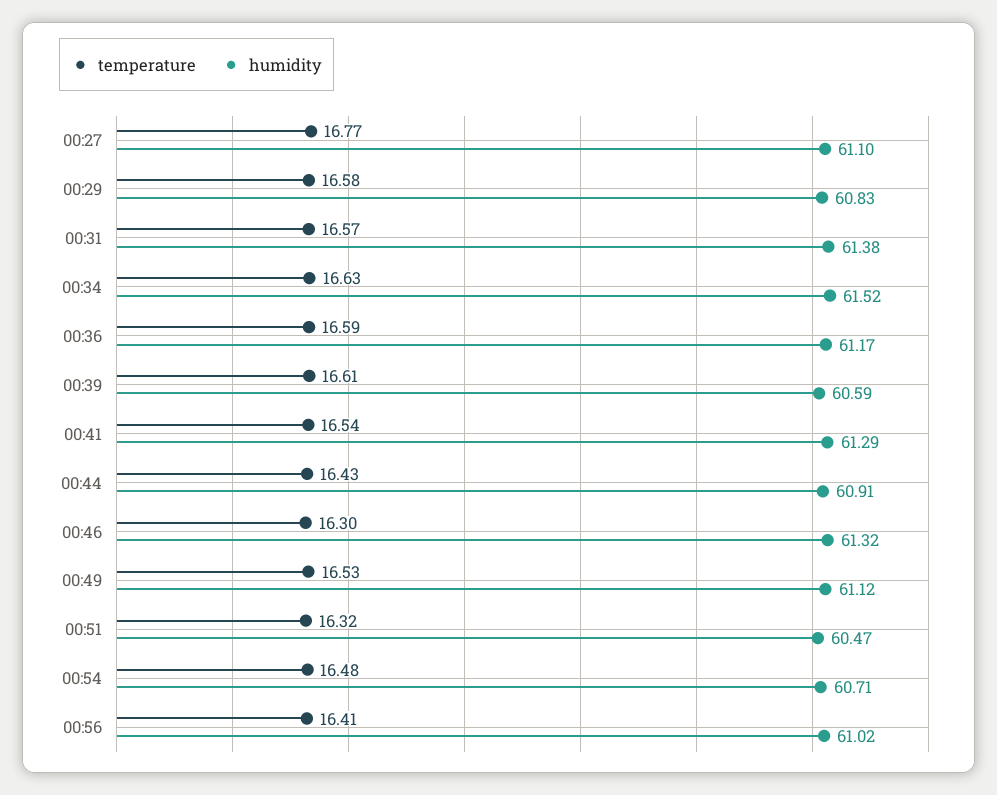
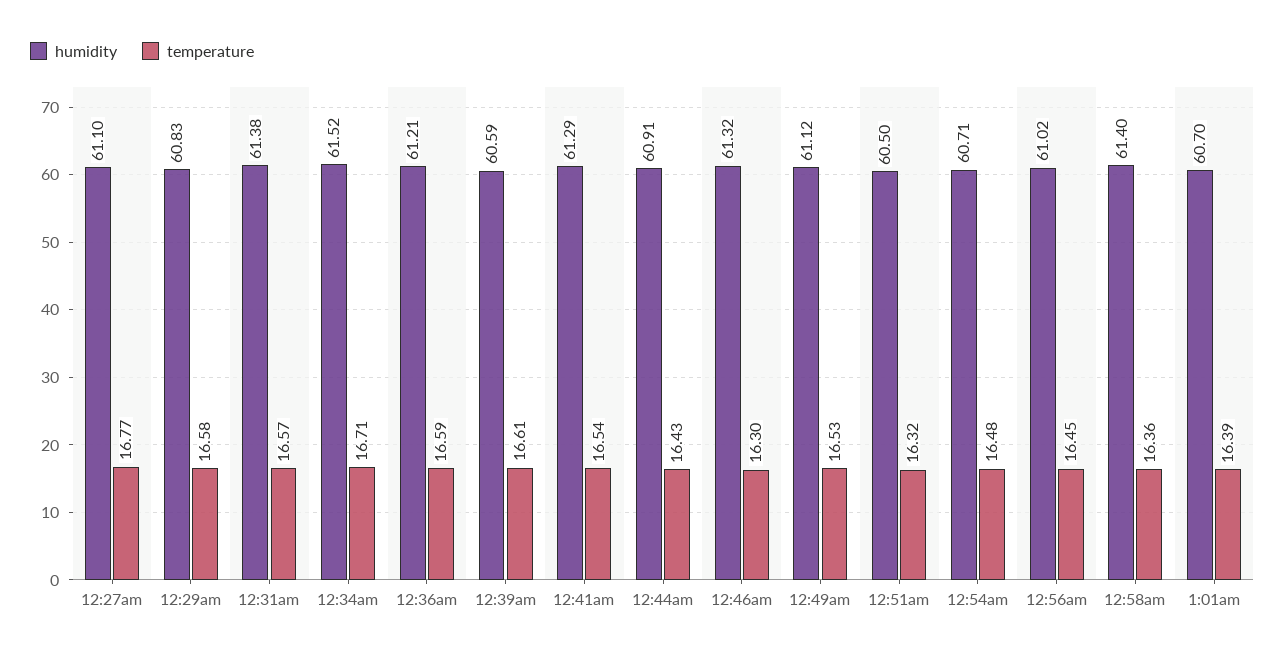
temperature, 00:34: 16.63 -> 16.71
humidity, 00:36: 61.17 -> 61.21
humidity, 00:51: 60.47 -> 60.5
temperature, 00:56: 16.41 -> 16.45
humidity, 12:58am: none -> 61.4
temperature, 12:58am: none -> 16.36
humidity, 1:01am: none -> 60.7
temperature, 1:01am: none -> 16.39

